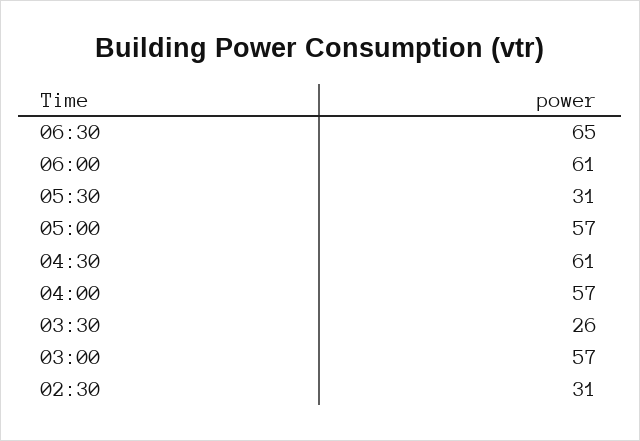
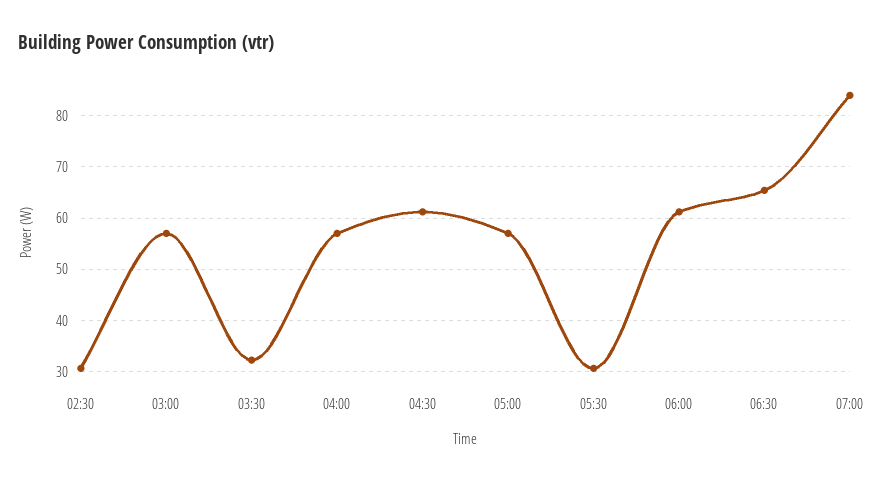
03:30: 26 -> 32
07:00: none -> 84

